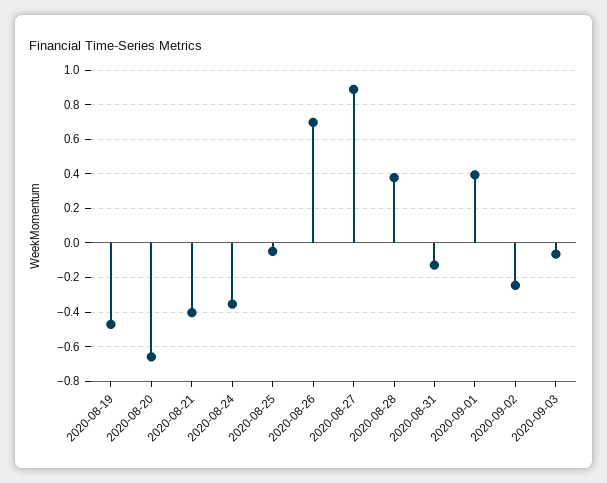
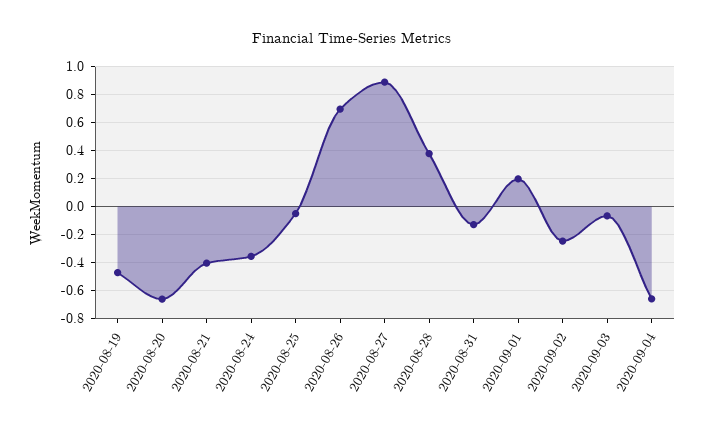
2020-09-01: 0.4 -> 0.2
2020-09-04: none -> -0.65

